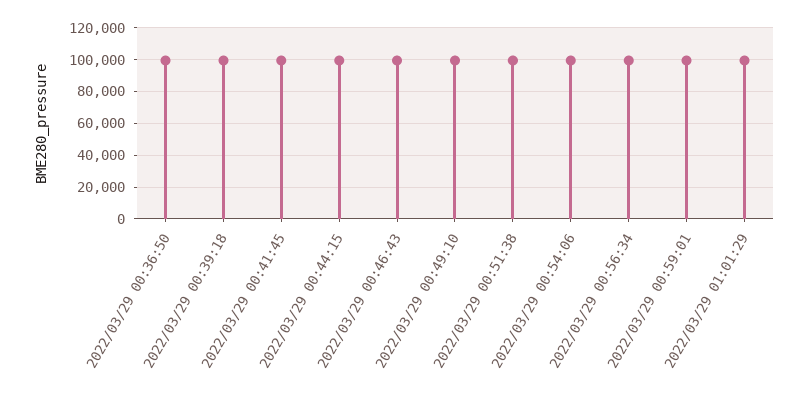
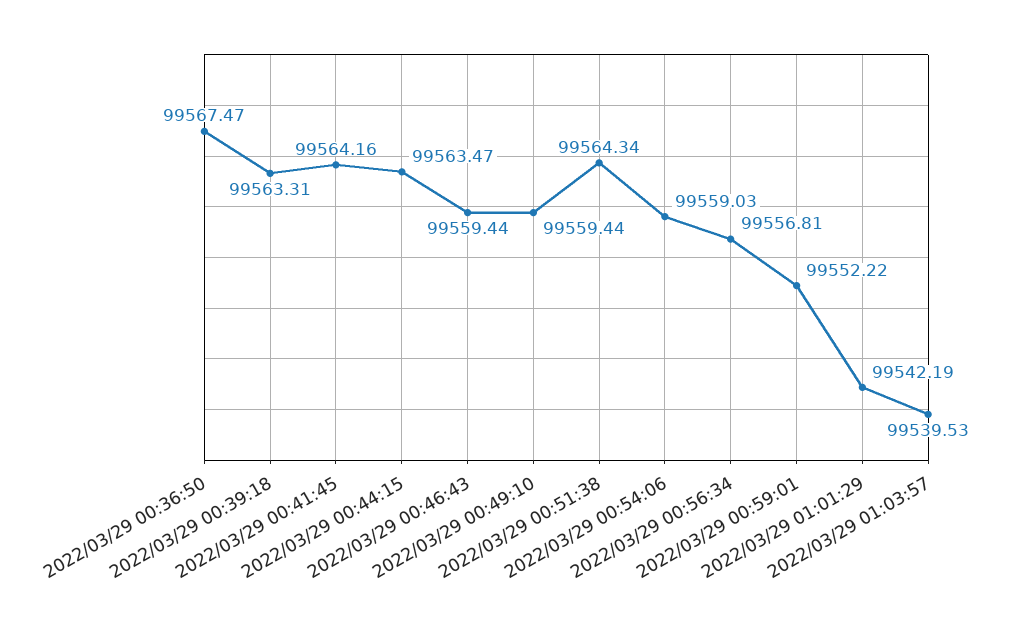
2022/03/29 01:03:57: none -> 99539.53

